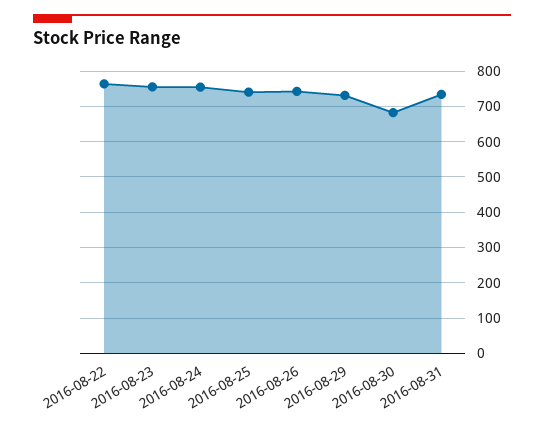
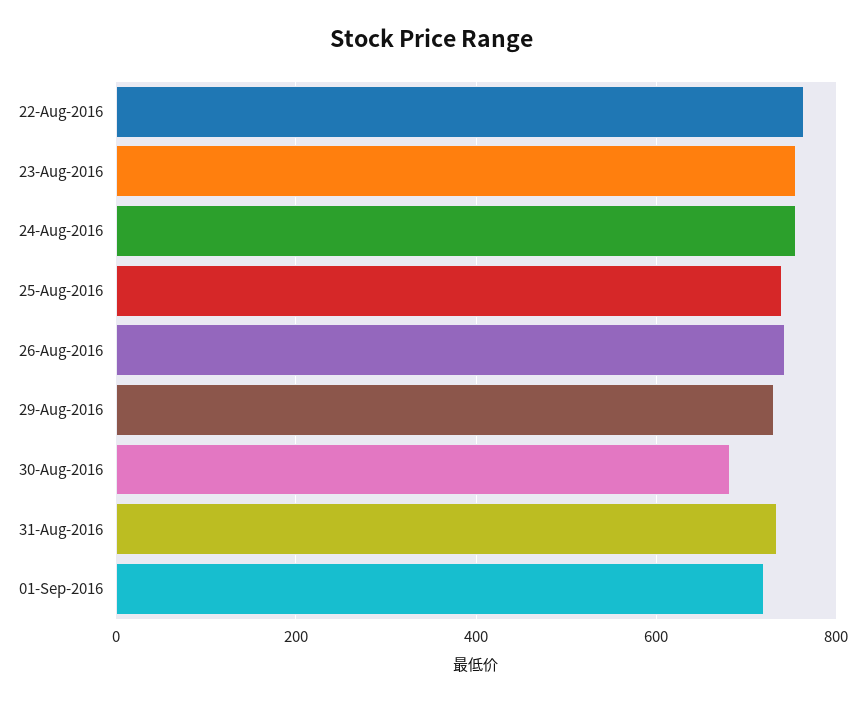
01-Sep-2016: none -> 720

